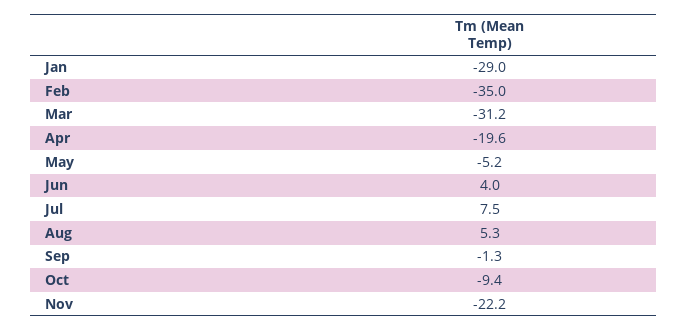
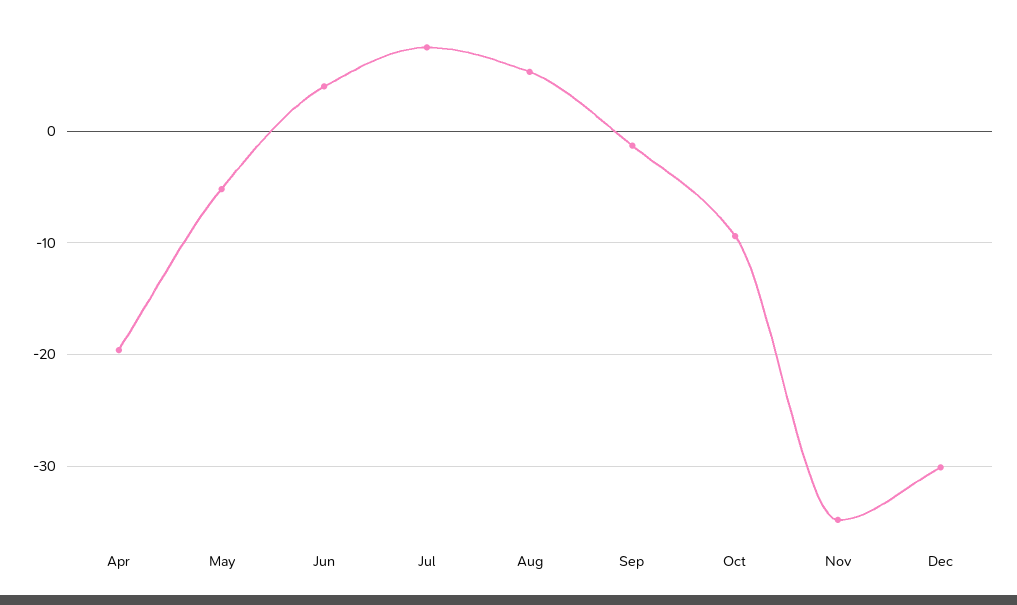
Jan: -29 -> none
Feb: -35 -> none
Mar: -31.2 -> none
Nov: -22.2 -> -35
Dec: none -> -30

